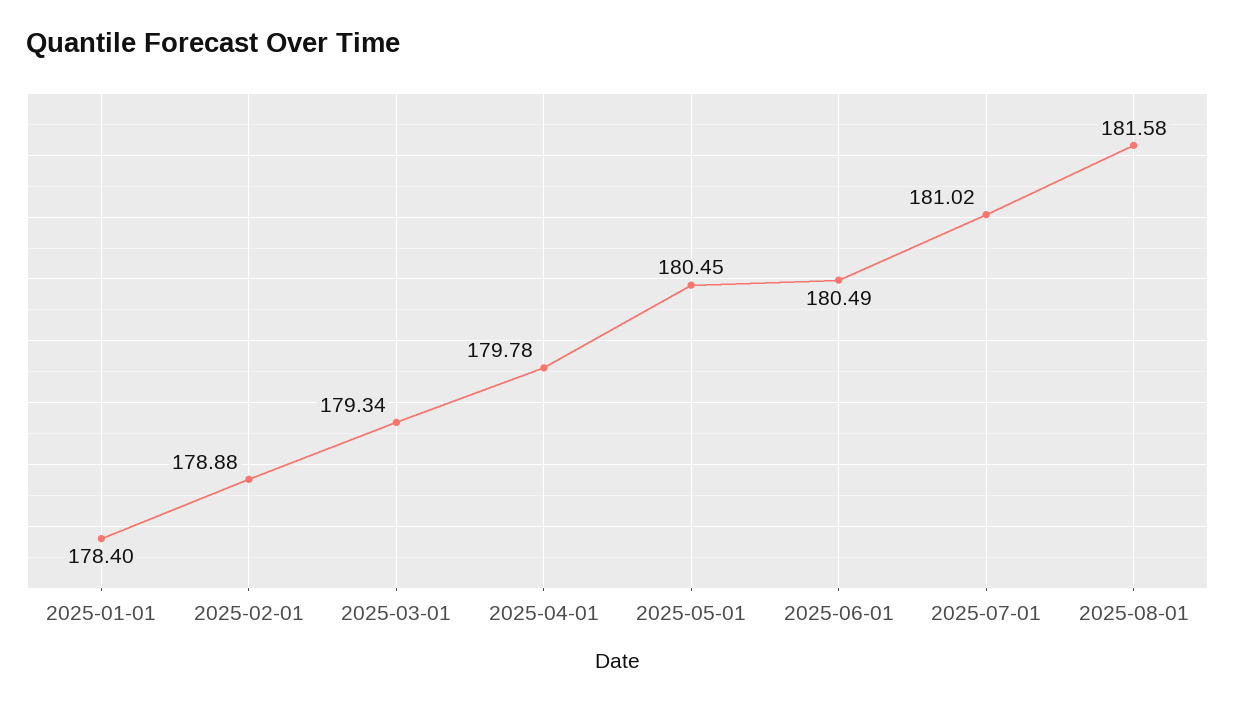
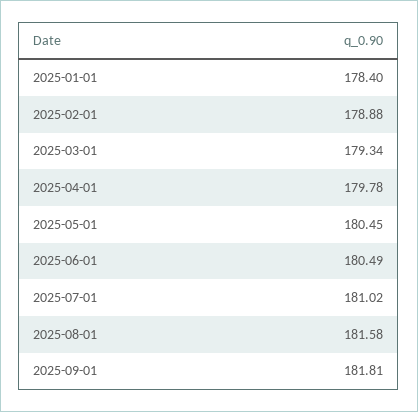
2025-09-01: none -> 181.81

